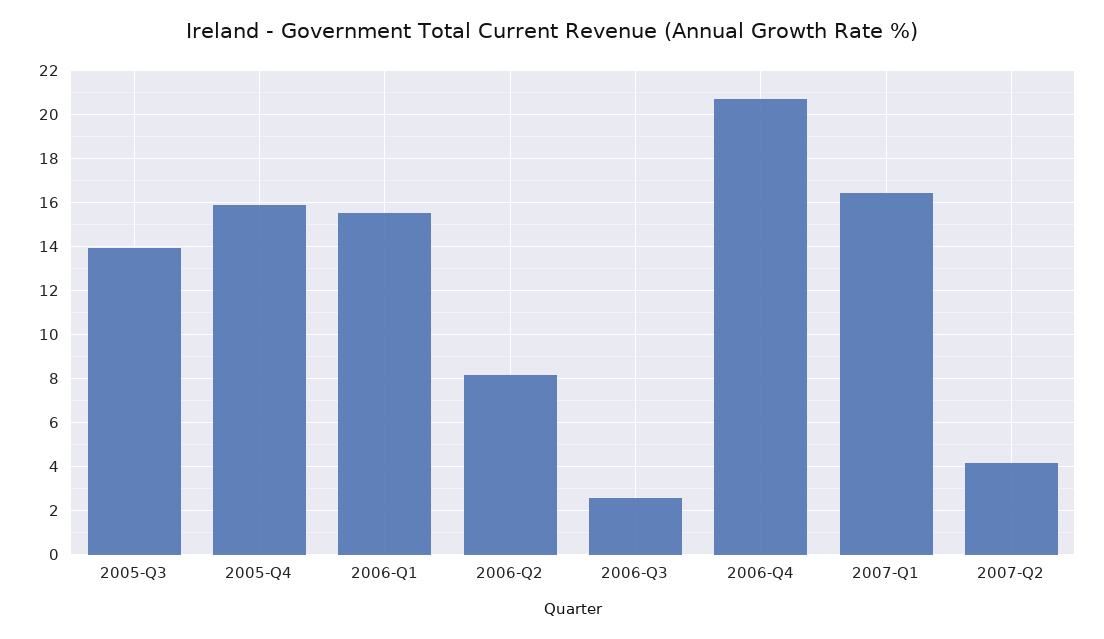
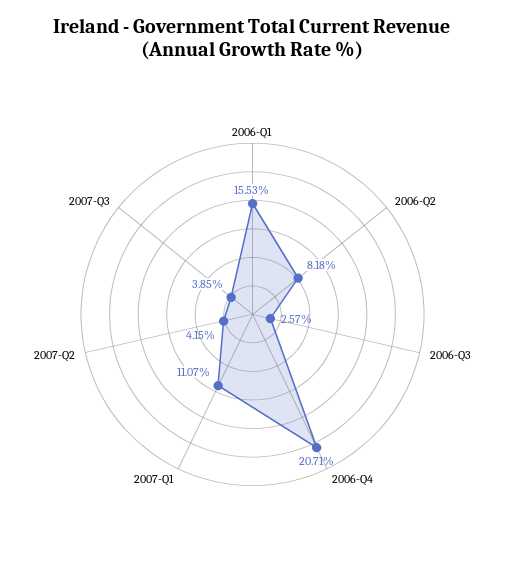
2005-Q3: 14 -> none
2005-Q4: 16 -> none
2007-Q1: 16.5 -> 11.07
2007-Q3: none -> 3.85

